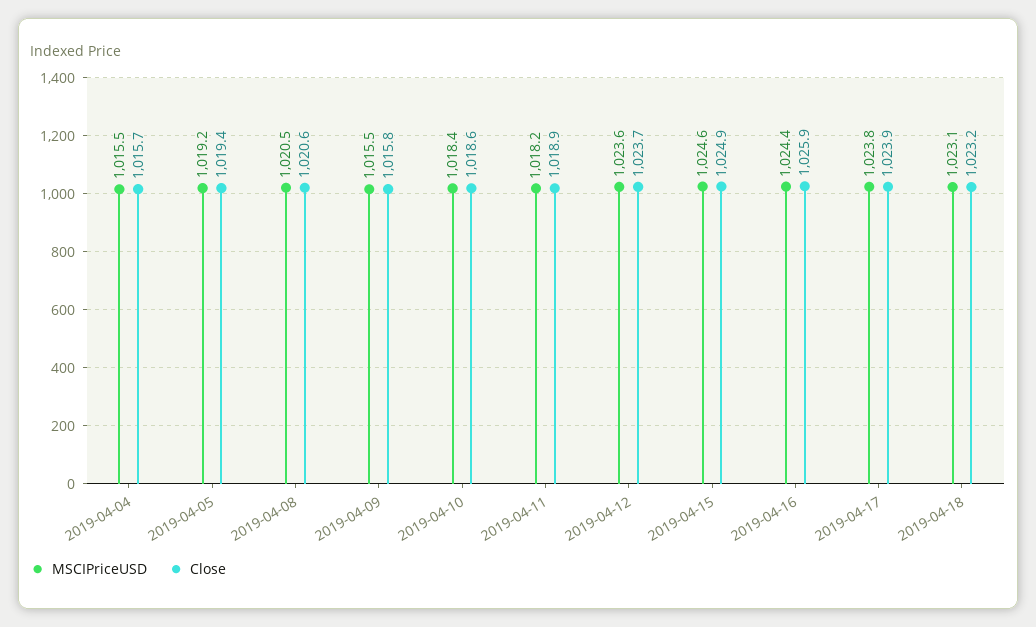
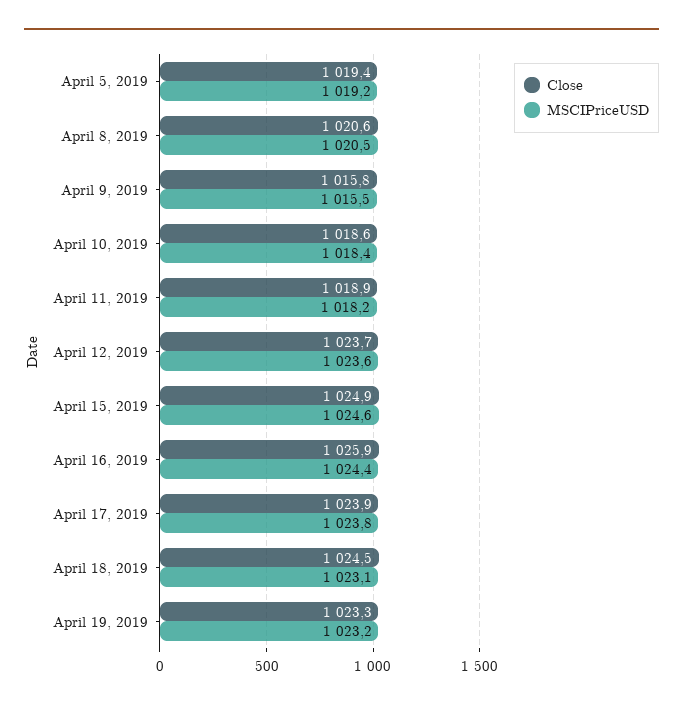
MSCIPriceUSD, 2019-04-04: 1015.5 -> none
Close, 2019-04-04: 1015.7 -> none
Close, 2019-04-18: 1023.2 -> 1024.5
Close, April 19, 2019: none -> 1023.3
MSCIPriceUSD, April 19, 2019: none -> 1023.2

